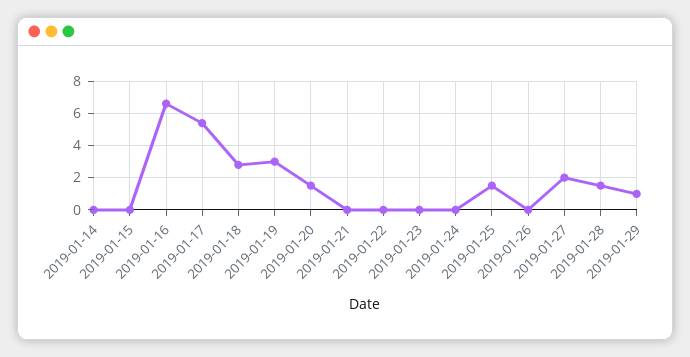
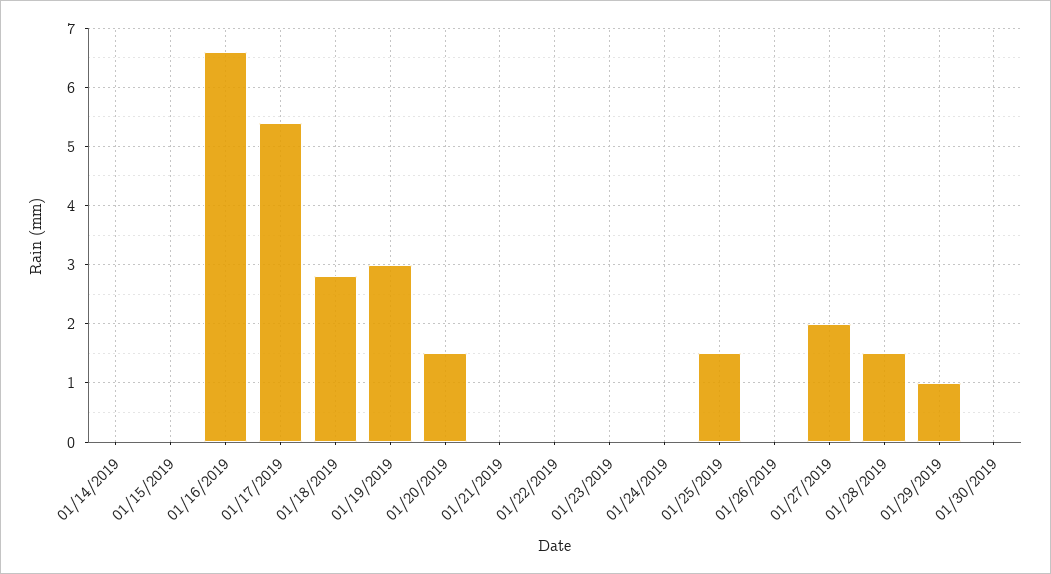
01/30/2019: none -> 0

